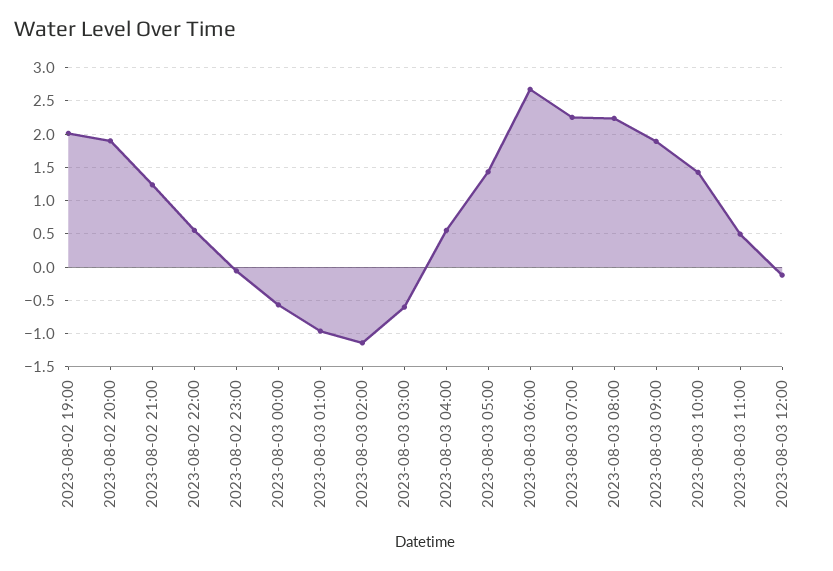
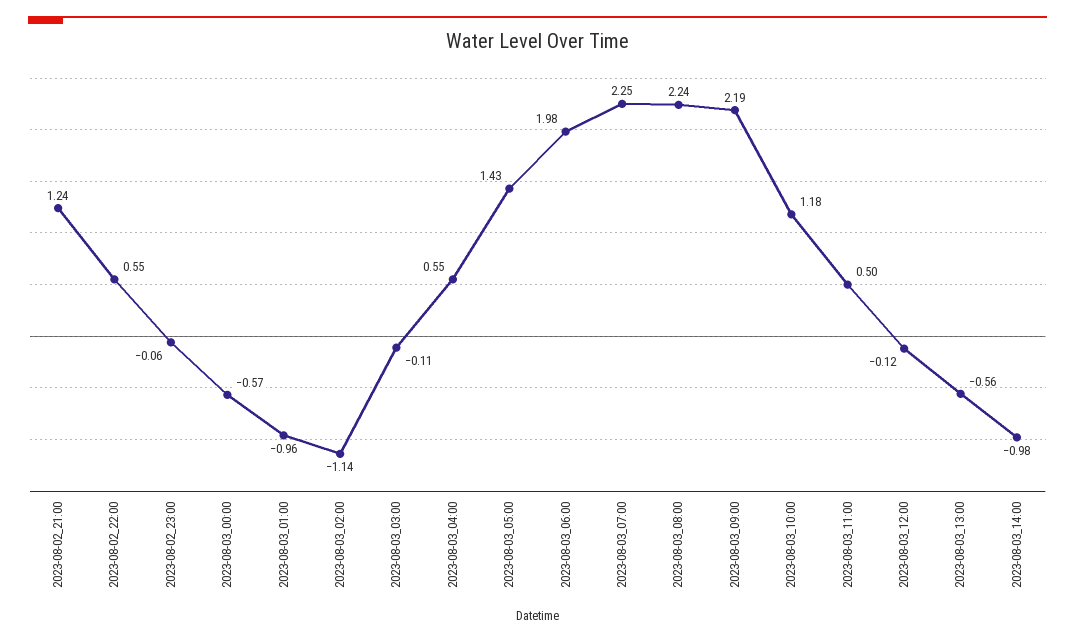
2023-08-02 19:00: 2 -> none
2023-08-02 20:00: 1.9 -> none
2023-08-03 03:00: -0.6 -> -0.11
2023-08-03 06:00: 2.7 -> 1.98
2023-08-03 09:00: 1.9 -> 2.19
2023-08-03 10:00: 1.4 -> 1.18
2023-08-03_13:00: none -> -0.56
2023-08-03_14:00: none -> -0.98

